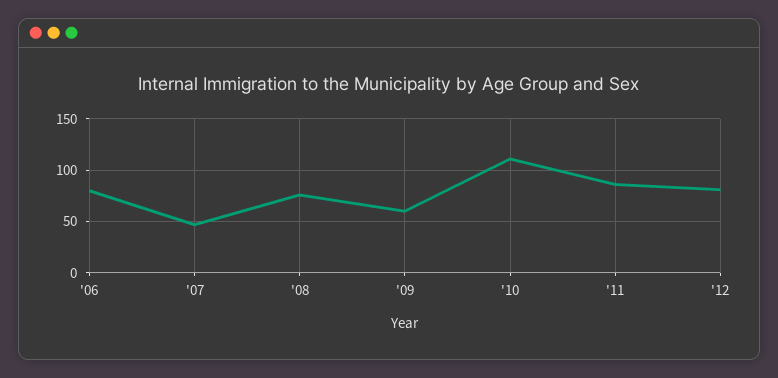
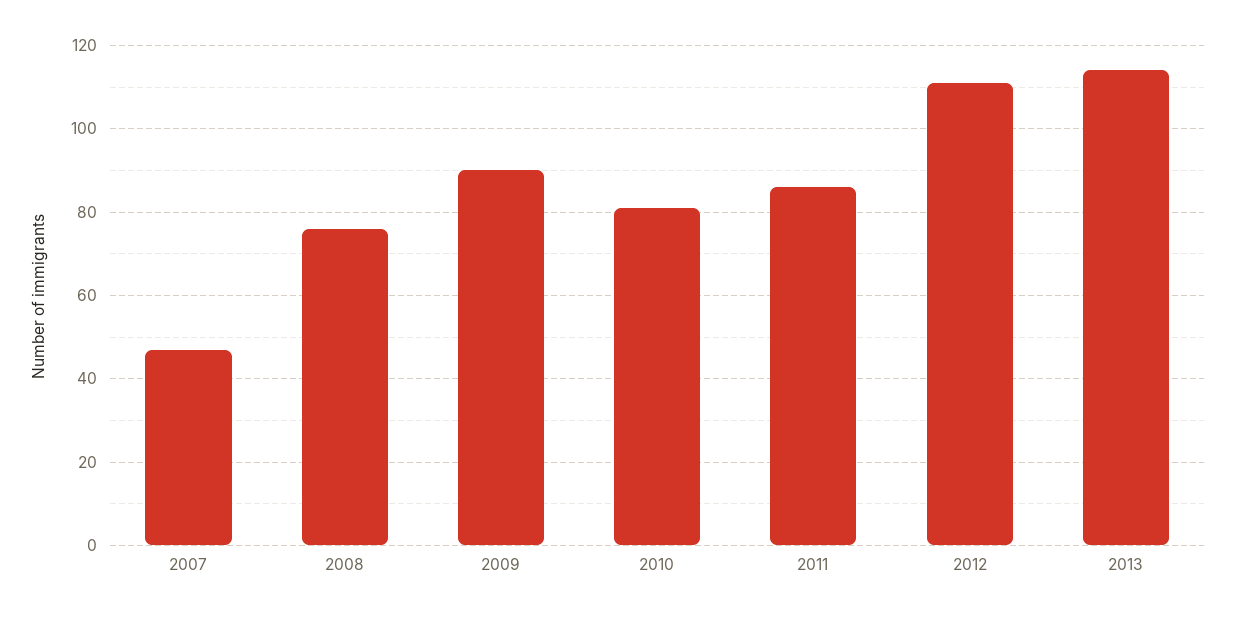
'06: 80 -> none
'09: 60 -> 90
'10: 110 -> 80
'12: 80 -> 110
2013: none -> 115

